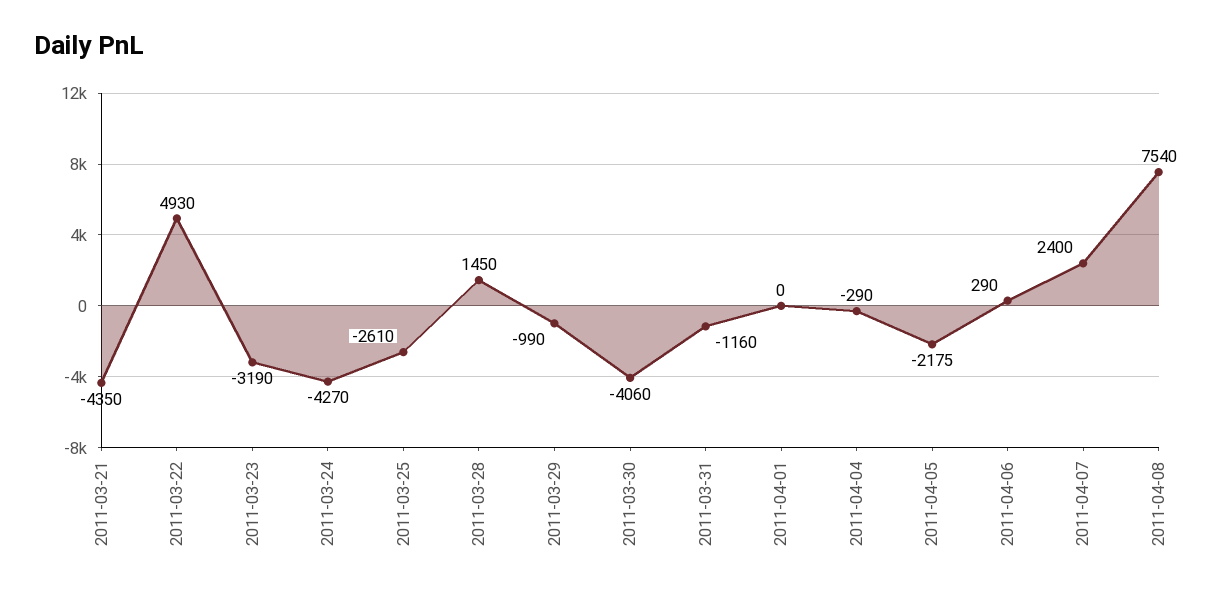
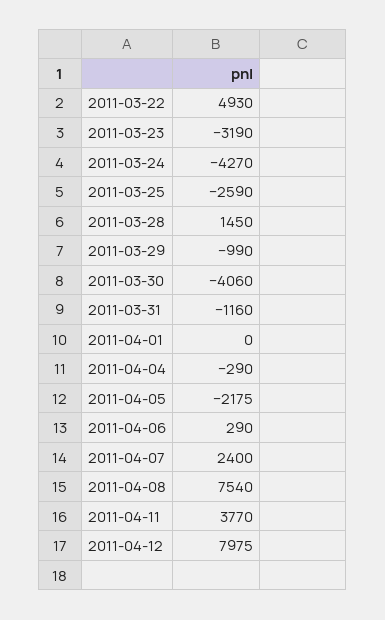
2011-03-21: -4350 -> none
2011-03-25: -2610 -> -2590
2011-04-11: none -> 3770
2011-04-12: none -> 7975

